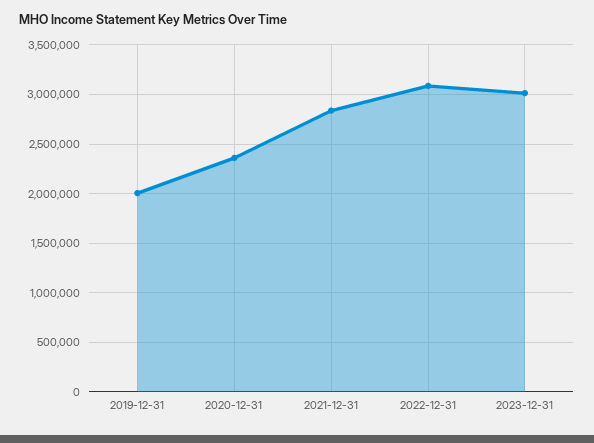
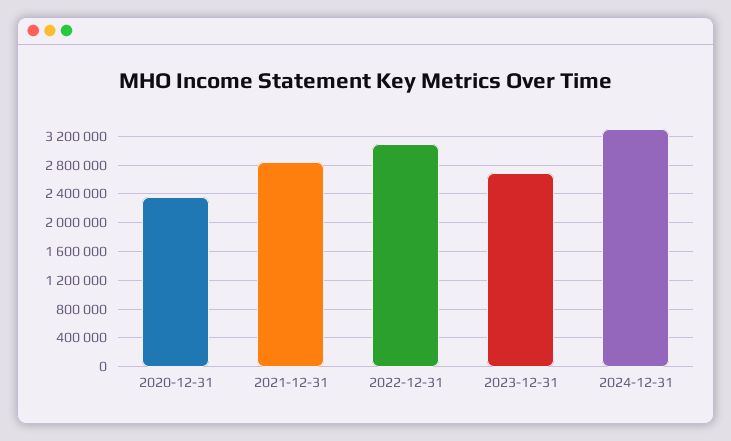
2019-12-31: 2000000 -> none
2023-12-31: 3000000 -> 2700000
2024-12-31: none -> 3300000

